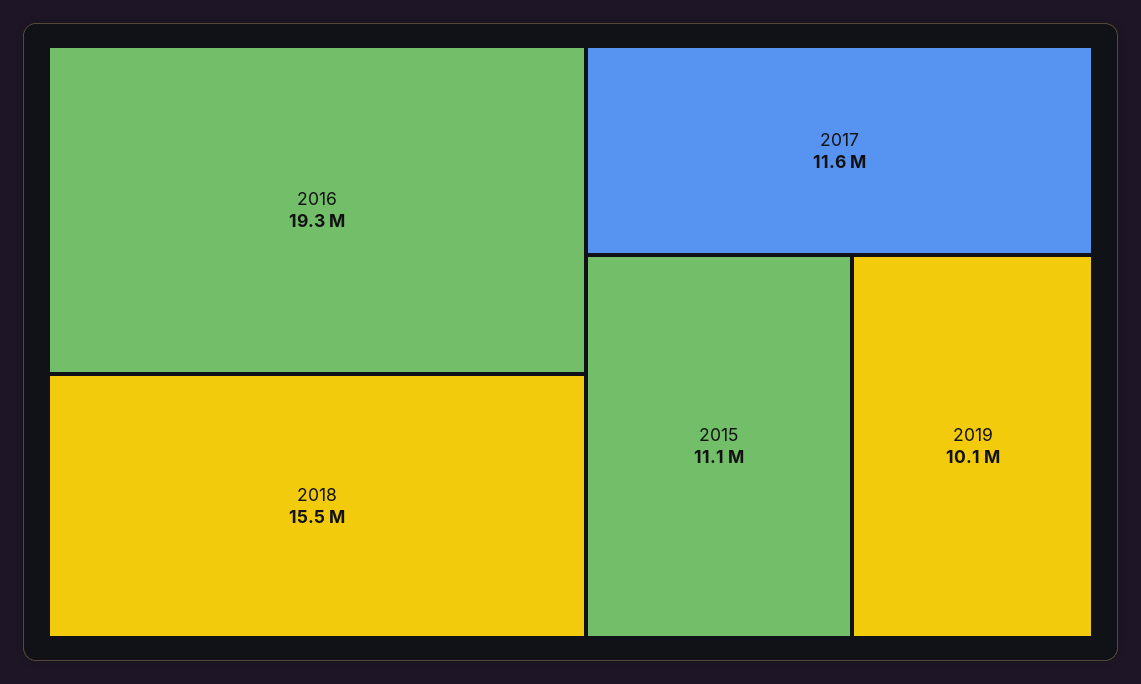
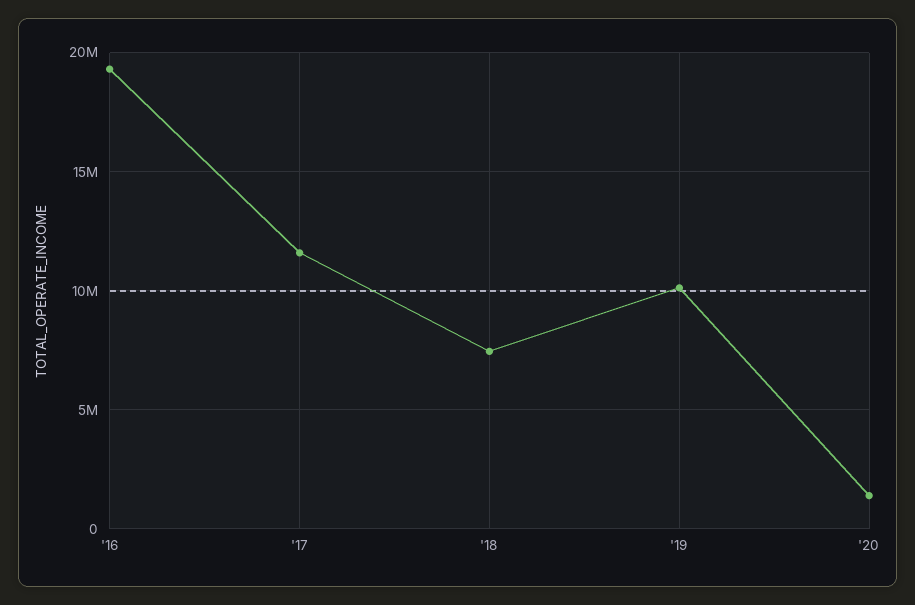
2018: 15500000 -> 7500000
2015: 11100000 -> none
'20: none -> 1500000

